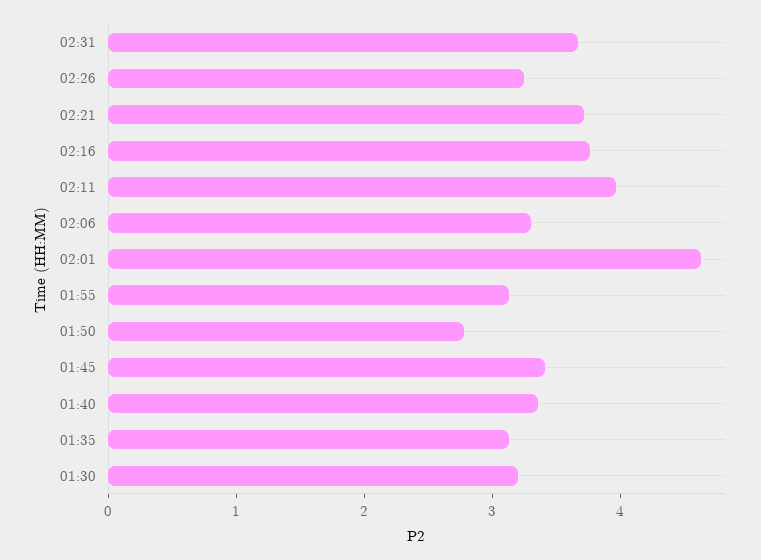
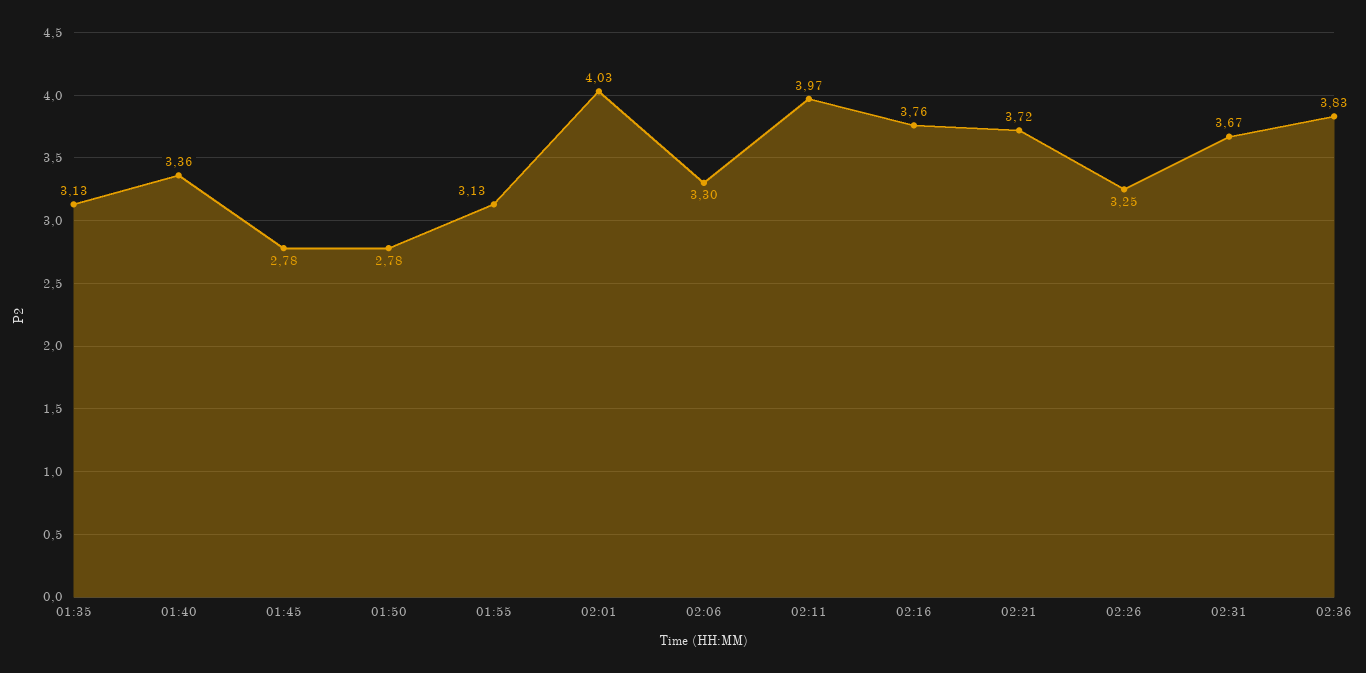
02:01: 4.6 -> 4.03
01:45: 3.4 -> 2.78
01:30: 3.2 -> none
02:36: none -> 3.83

